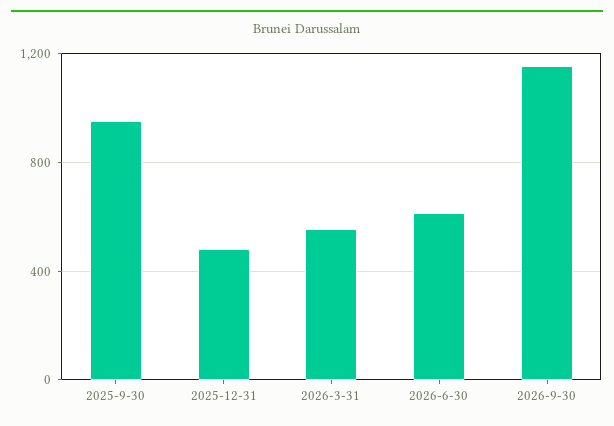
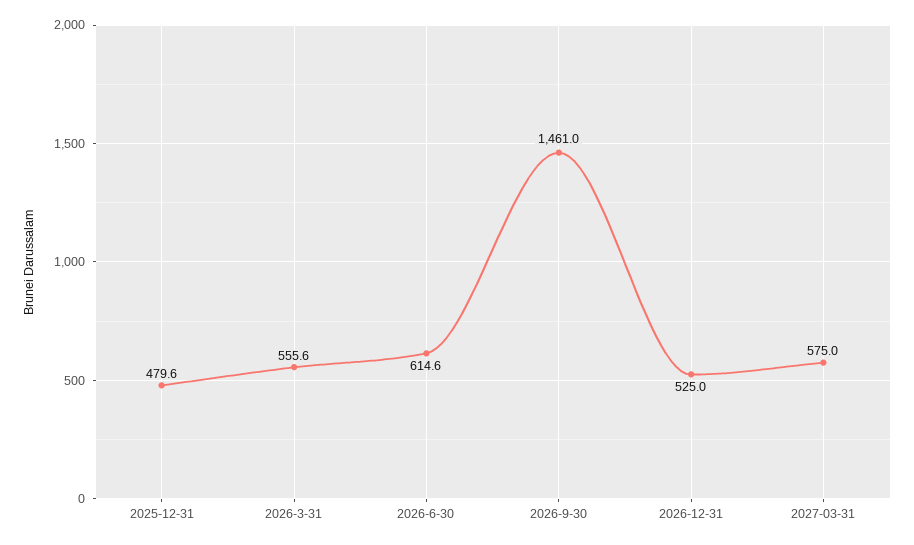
2025-9-30: 950 -> none
2026-9-30: 1150 -> 1461
2026-12-31: none -> 525
2027-03-31: none -> 575

